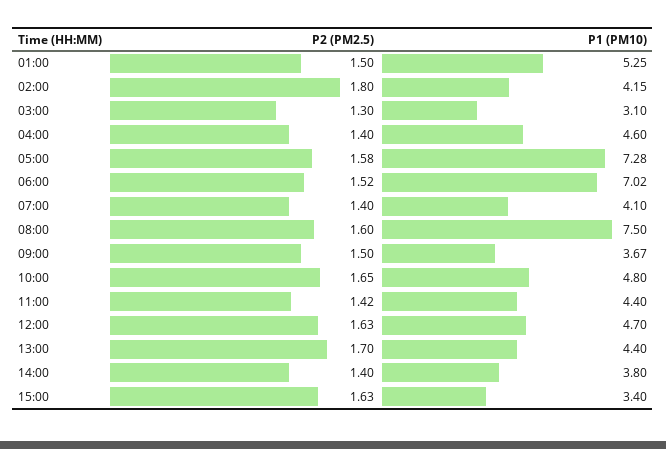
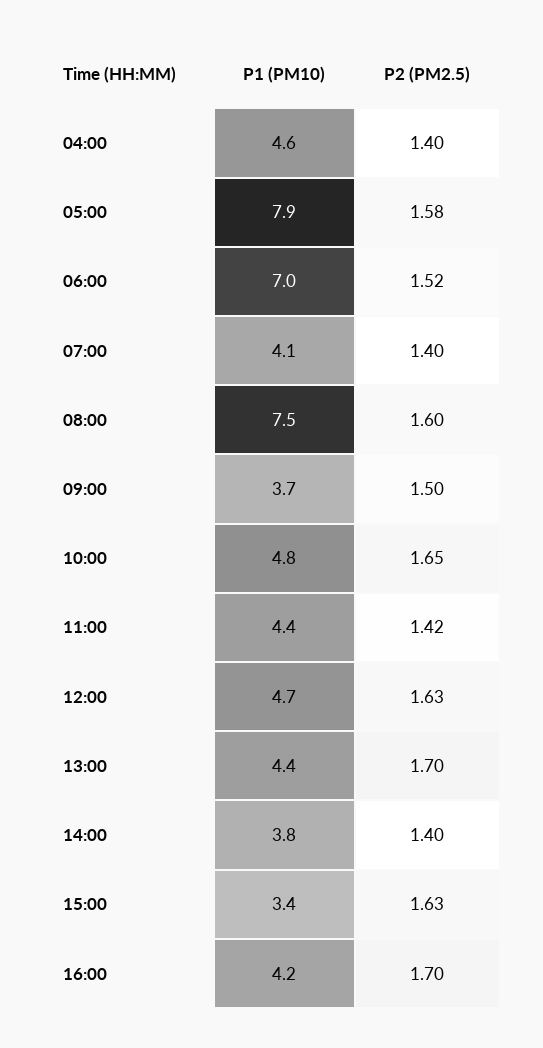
P2 (PM2.5), 01:00: 1.5 -> none
P1 (PM10), 01:00: 5.25 -> none
P2 (PM2.5), 02:00: 1.8 -> none
P1 (PM10), 02:00: 4.15 -> none
P2 (PM2.5), 03:00: 1.3 -> none
P1 (PM10), 03:00: 3.1 -> none
P1 (PM10), 05:00: 7.28 -> 7.9
P1 (PM10), 16:00: none -> 4.2
P2 (PM2.5), 16:00: none -> 1.7

